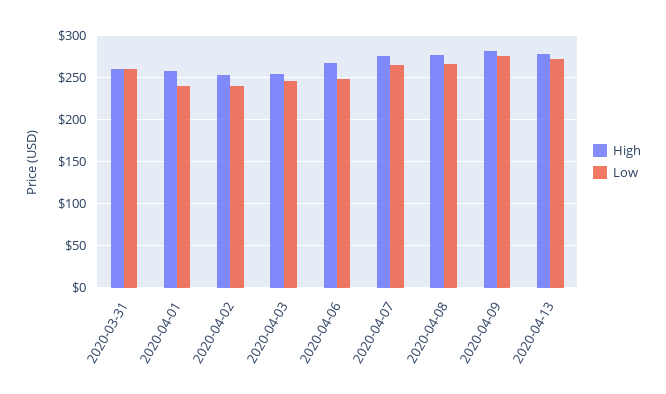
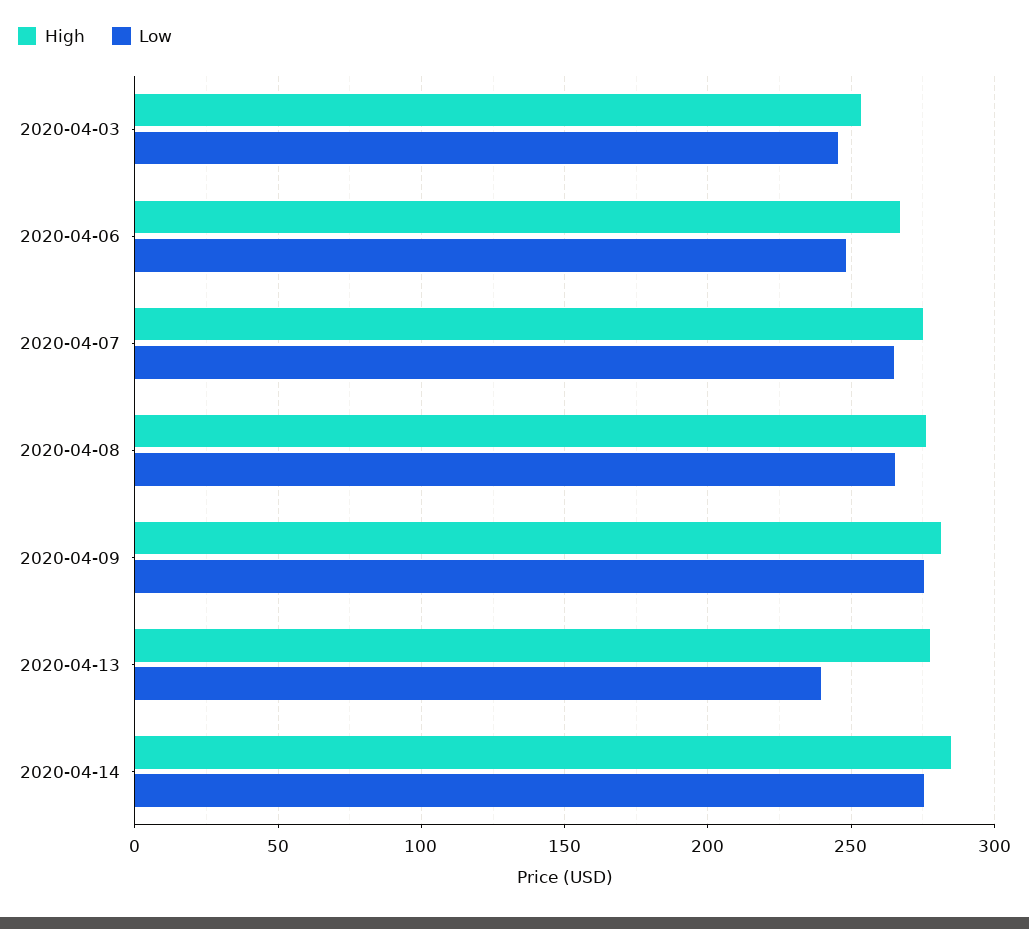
High, 2020-03-31: 260 -> none
Low, 2020-03-31: 260 -> none
High, 2020-04-01: 260 -> none
Low, 2020-04-01: 240 -> none
High, 2020-04-02: 250 -> none
Low, 2020-04-02: 240 -> none
Low, 2020-04-13: 270 -> 240
High, 2020-04-14: none -> 285
Low, 2020-04-14: none -> 275

